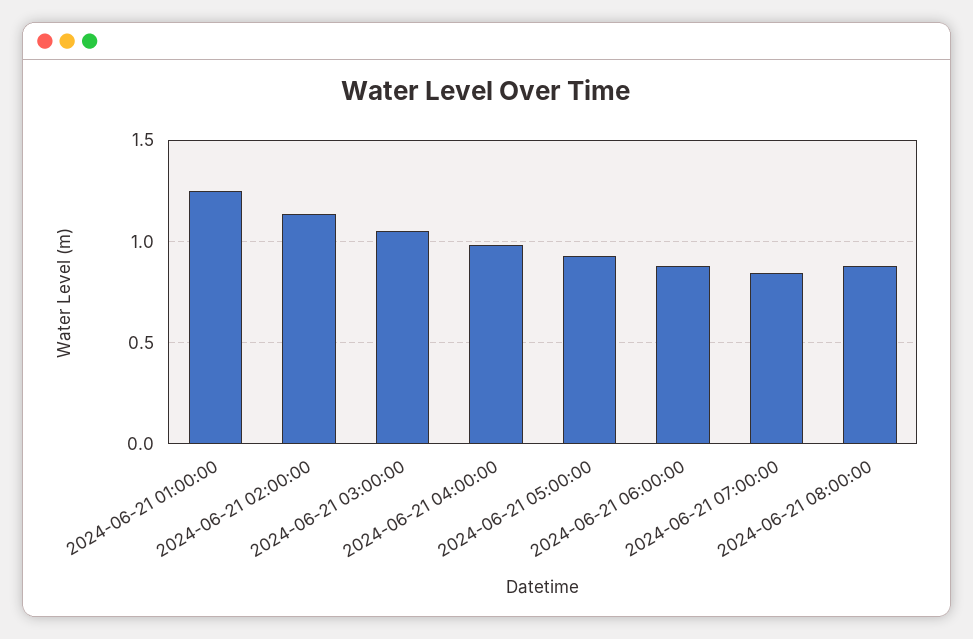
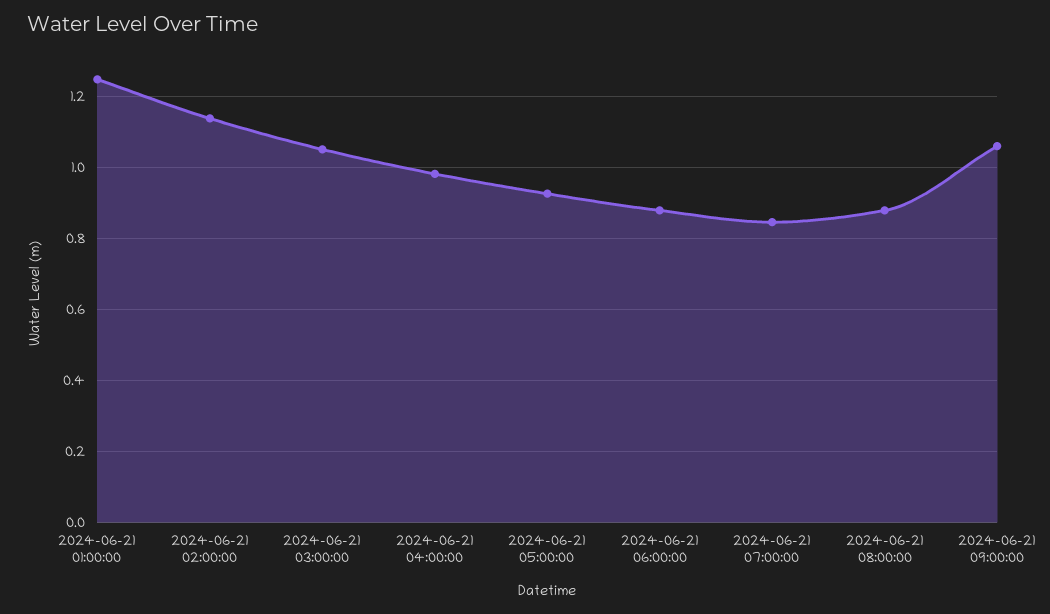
2024-06-21 09:00:00: none -> 1.06

